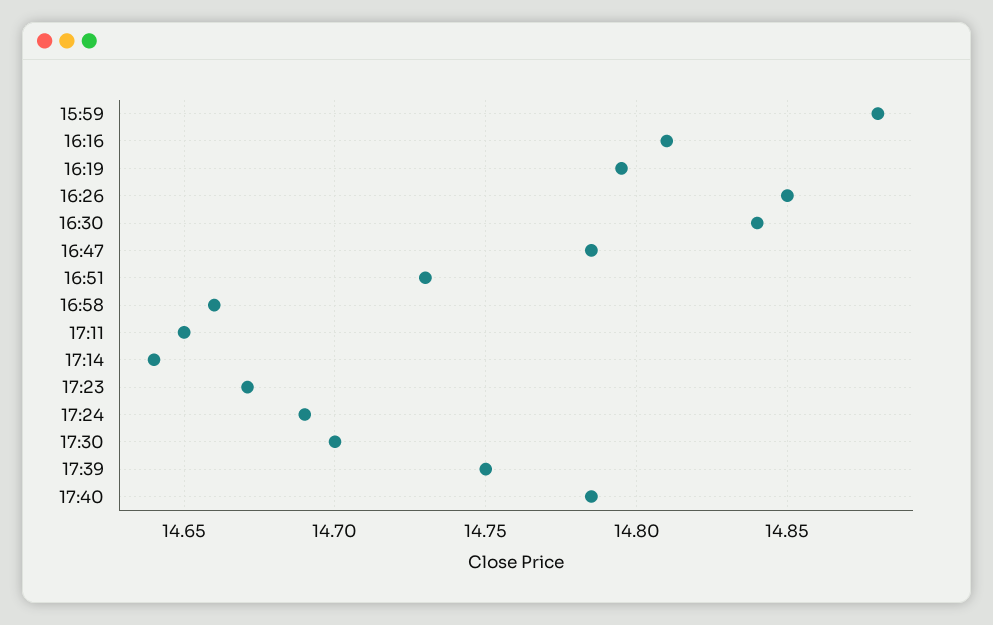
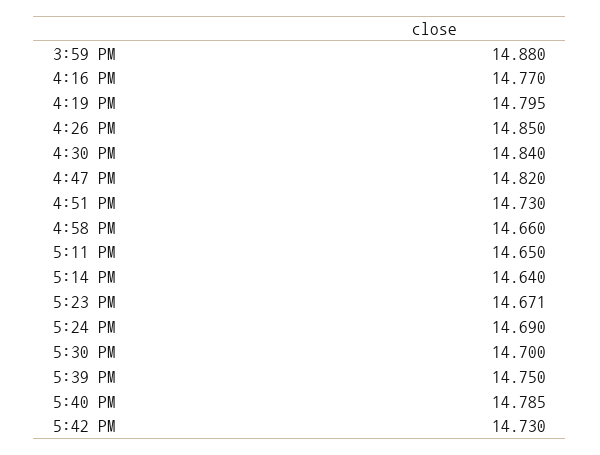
16:16: 14.81 -> 14.77
16:47: 14.785 -> 14.82
5:42 PM: none -> 14.73

